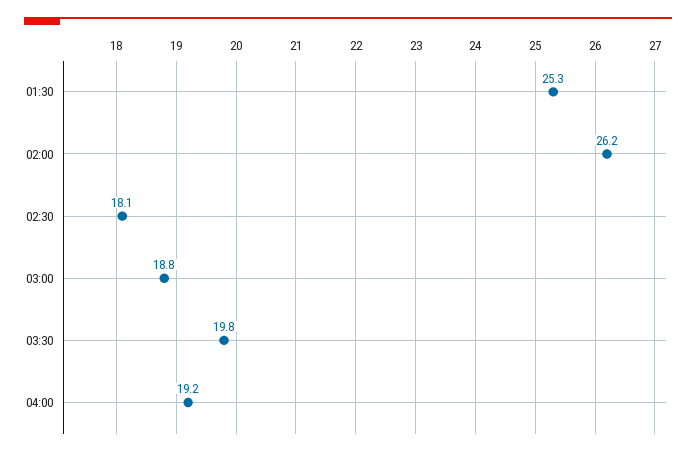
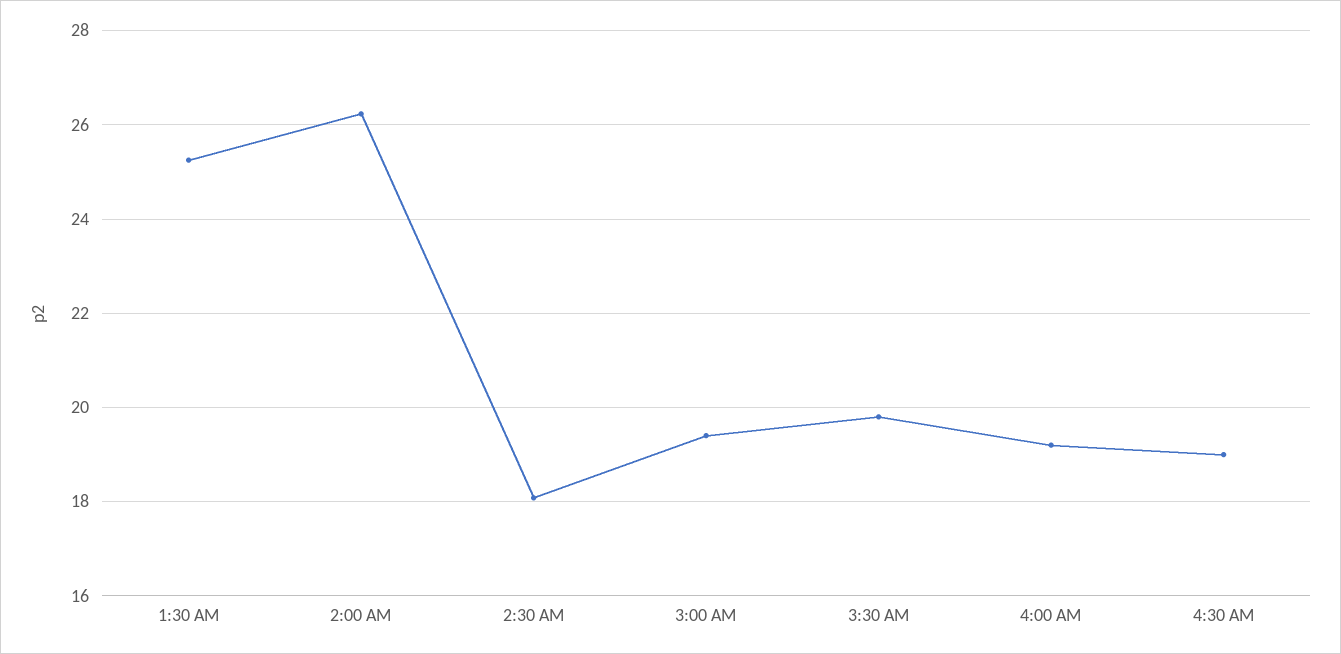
03:00: 18.8 -> 19.4
4:30 AM: none -> 19

